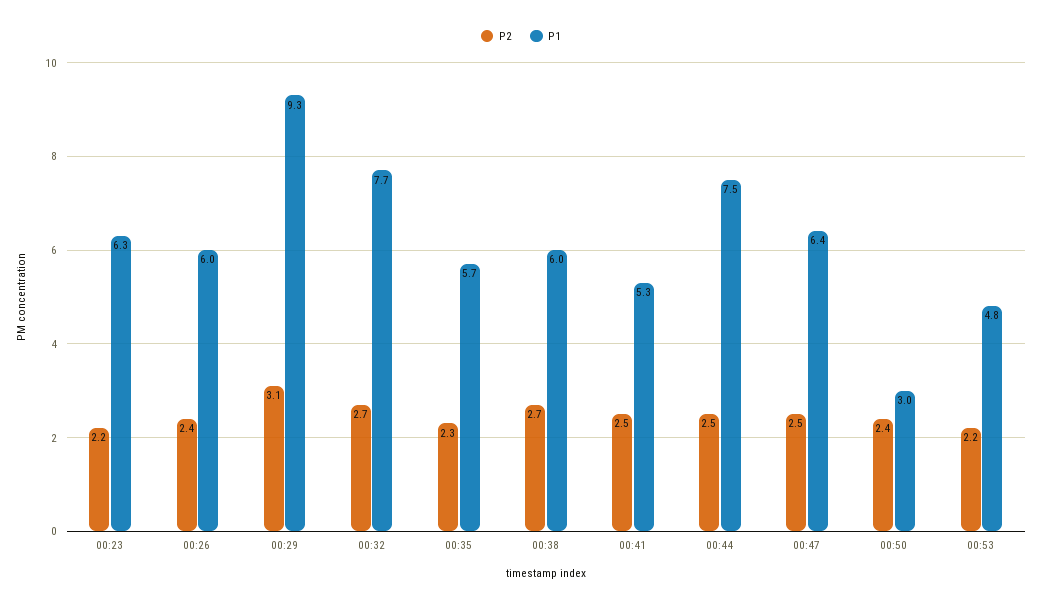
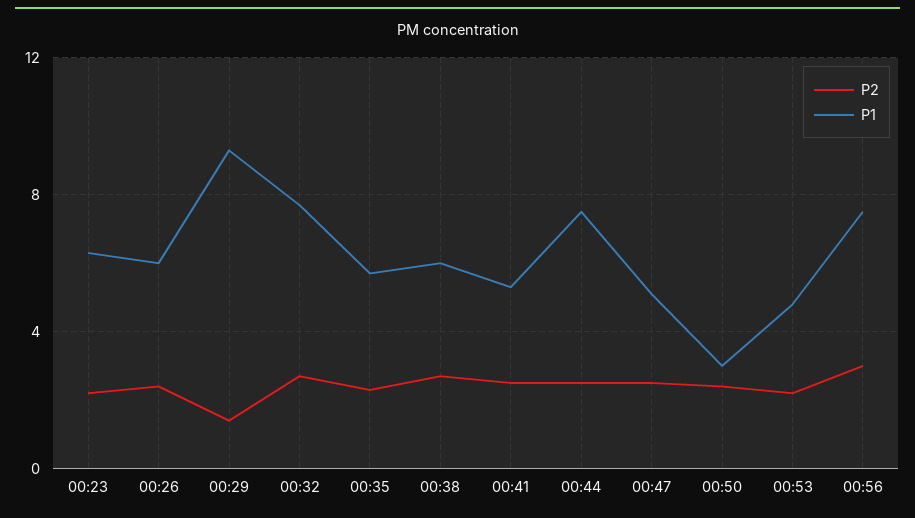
P2, 00:29: 3.1 -> 1.5
P1, 00:47: 6.4 -> 5
P2, 00:56: none -> 3
P1, 00:56: none -> 7.5

